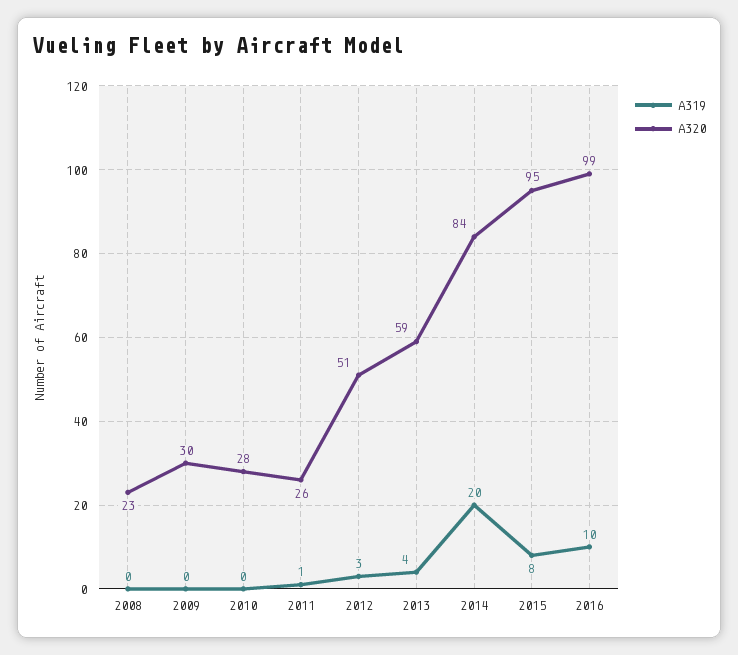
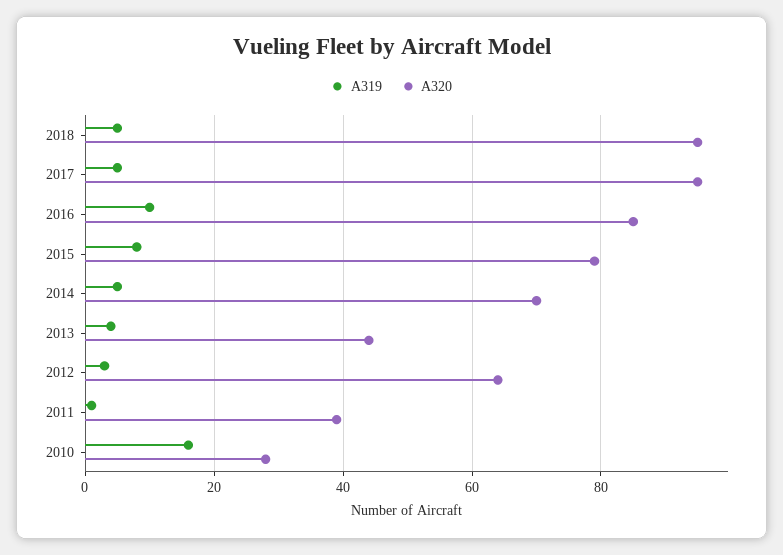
A319, 2008: 0 -> none
A320, 2008: 23 -> none
A319, 2009: 0 -> none
A320, 2009: 30 -> none
A319, 2010: 0 -> 15
A320, 2011: 26 -> 40
A320, 2012: 51 -> 65
A320, 2013: 59 -> 45
A319, 2014: 20 -> 5
A320, 2014: 84 -> 70
A320, 2015: 95 -> 80
A320, 2016: 99 -> 85
A319, 2018: none -> 5
A320, 2018: none -> 95
A319, 2017: none -> 5
A320, 2017: none -> 95

